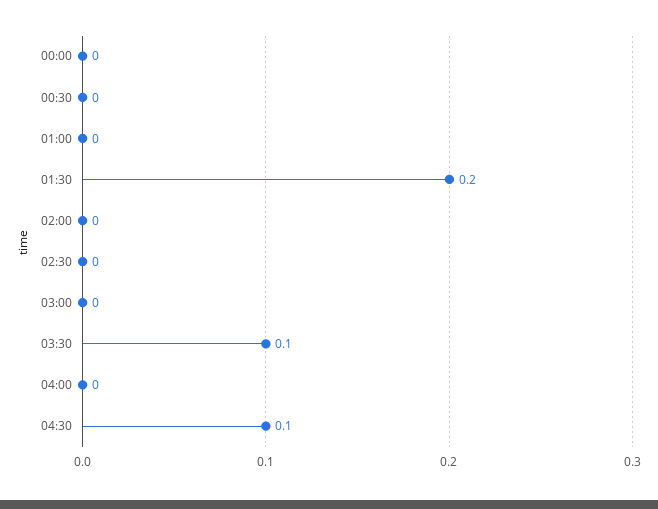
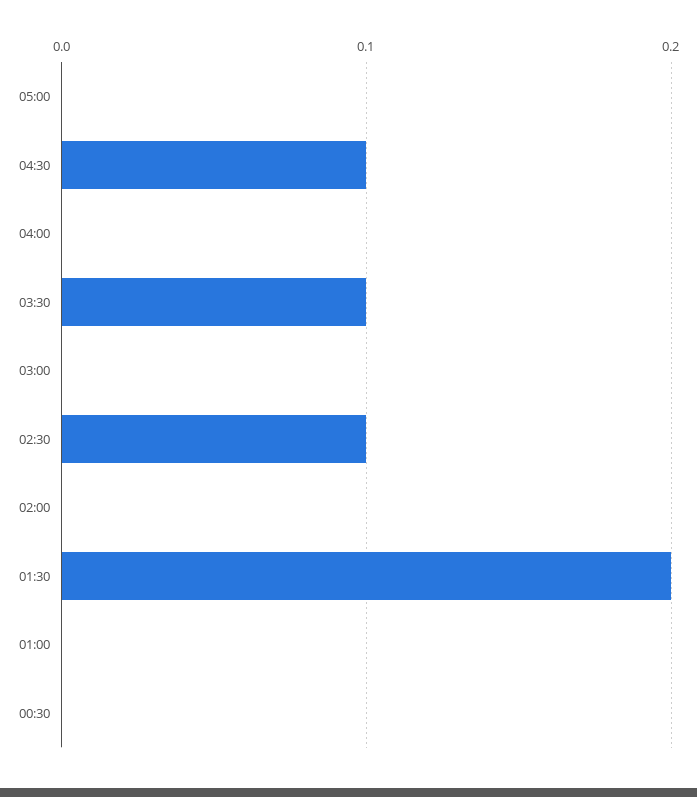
00:00: 0 -> none
02:30: 0 -> 0.1
05:00: none -> 0

